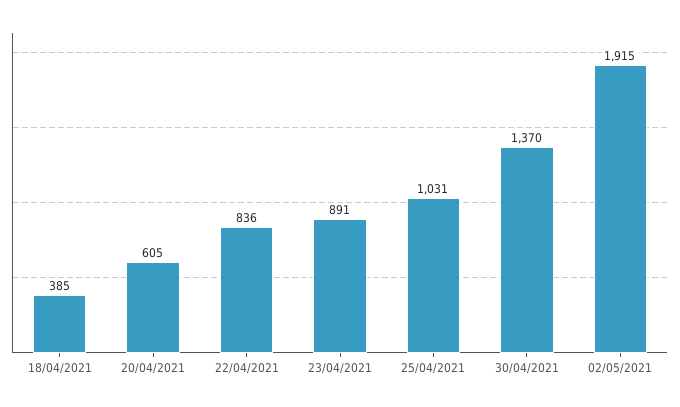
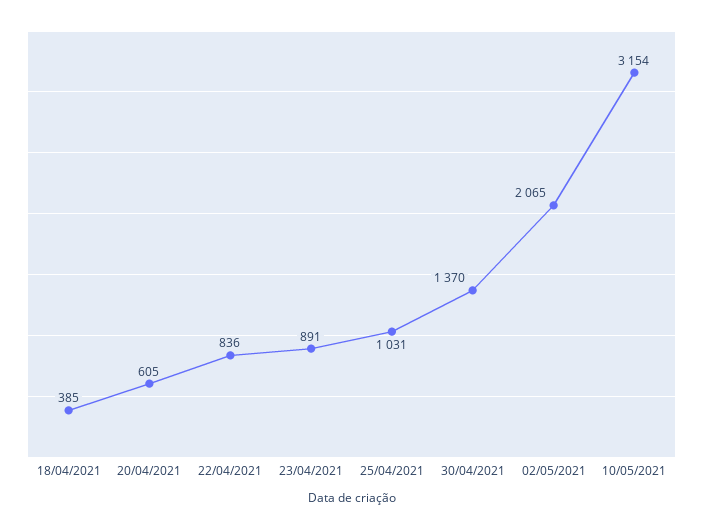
02/05/2021: 1915 -> 2065
10/05/2021: none -> 3154

